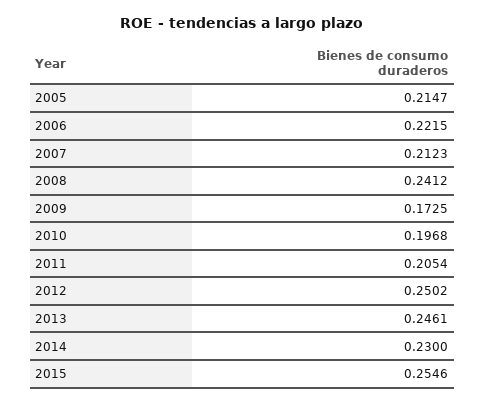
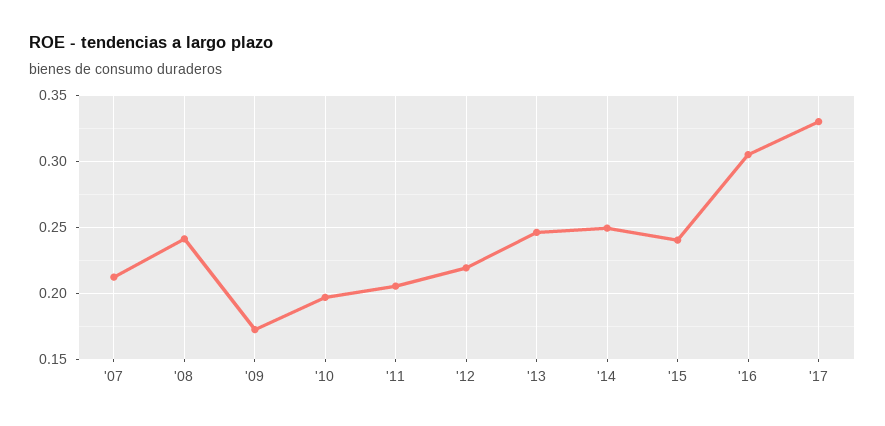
2005: 0.2147 -> none
2006: 0.2215 -> none
2012: 0.2502 -> 0.22
2014: 0.23 -> 0.25
2015: 0.2546 -> 0.24
'16: none -> 0.305
'17: none -> 0.33

